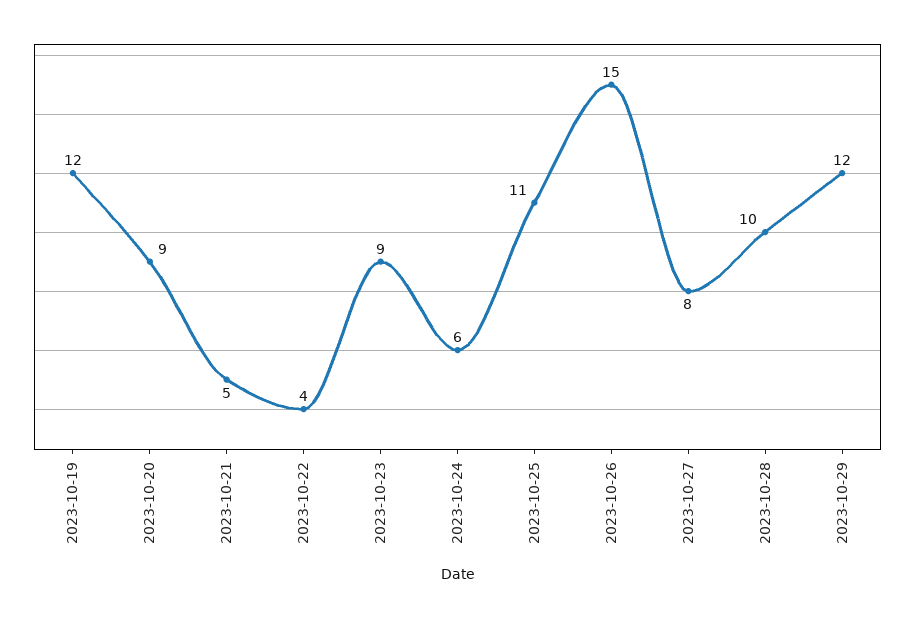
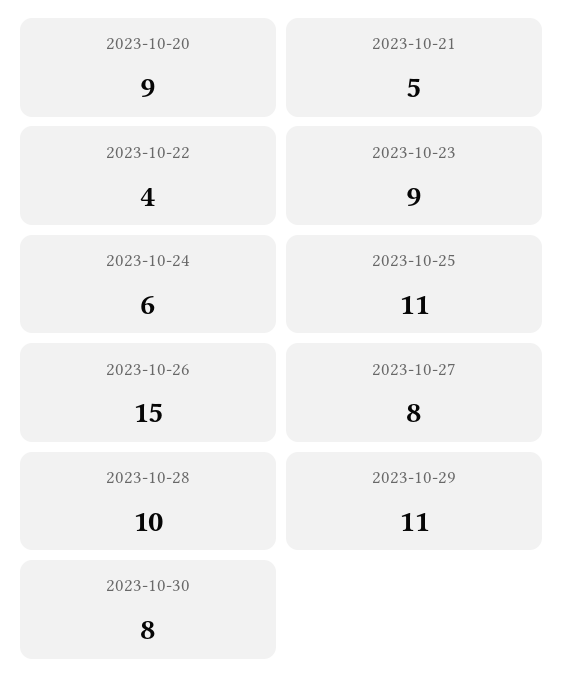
2023-10-19: 12 -> none
2023-10-29: 12 -> 11
2023-10-30: none -> 8

